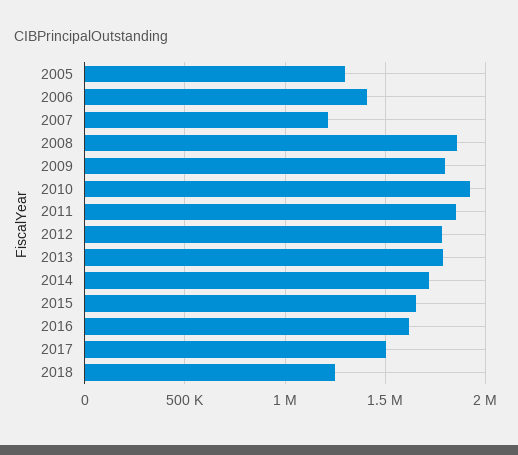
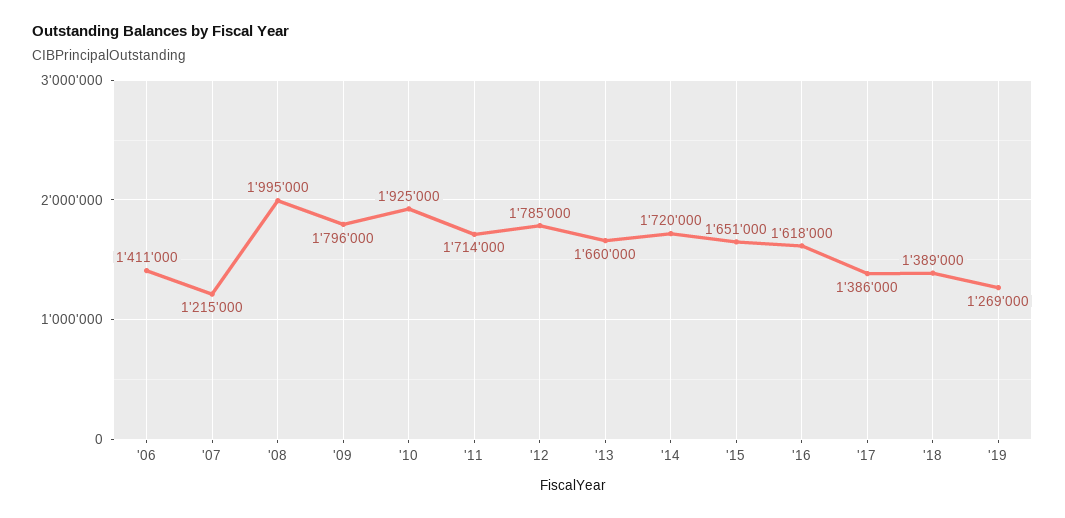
2005: 1300000 -> none
2008: 1850000 -> 1995000
2011: 1850000 -> 1714000
2013: 1800000 -> 1660000
2017: 1500000 -> 1386000
2018: 1250000 -> 1389000
'19: none -> 1269000

